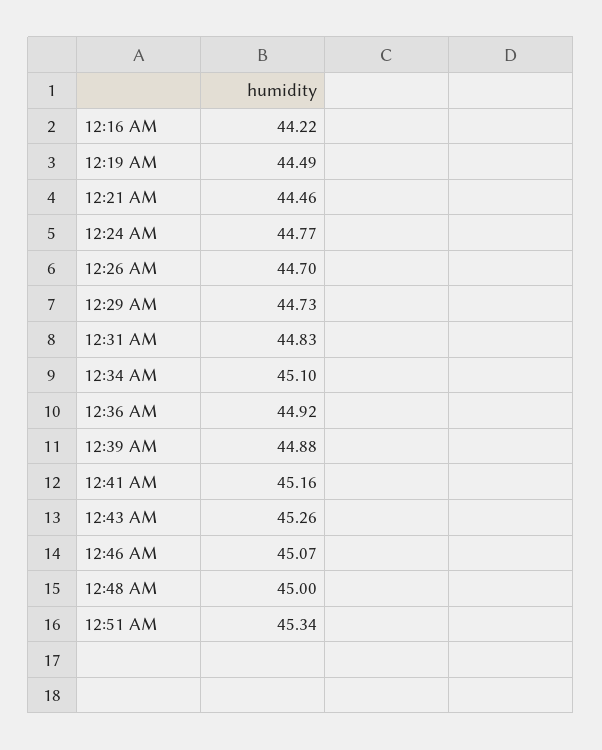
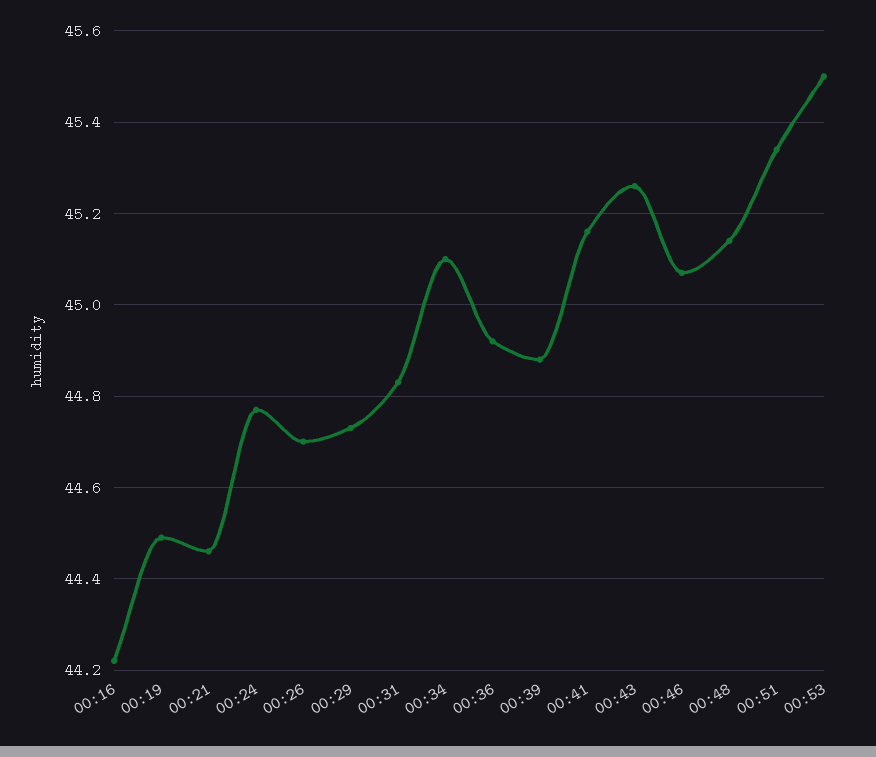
12:48 AM: 45 -> 45.15
00:53: none -> 45.5

